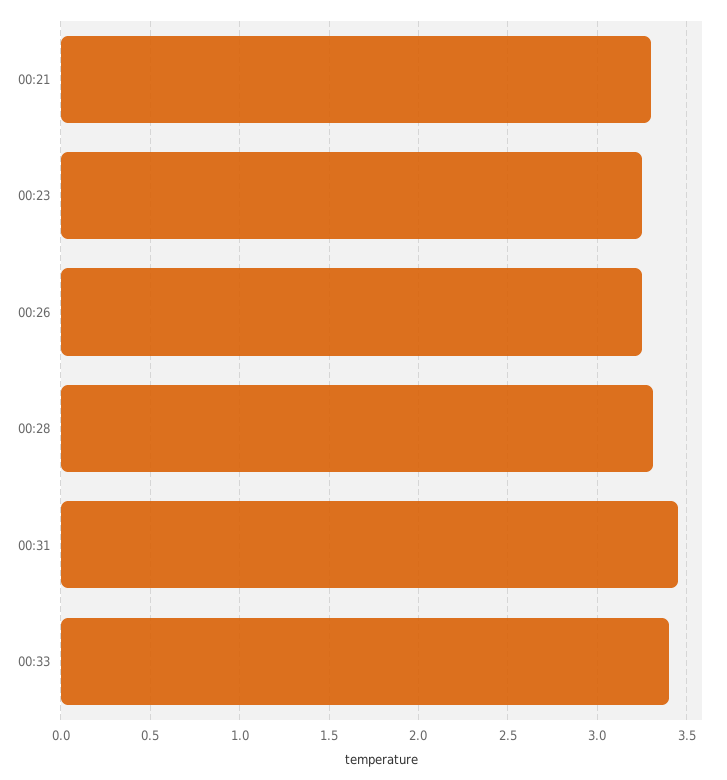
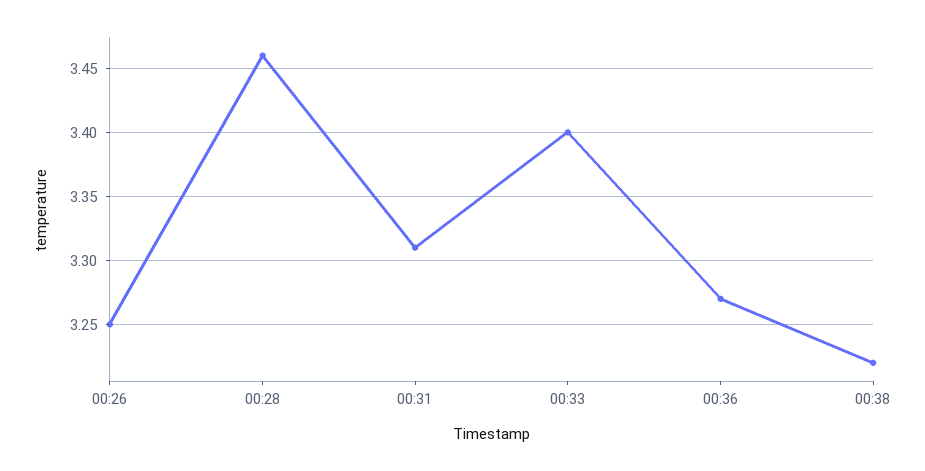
00:21: 3.3 -> none
00:23: 3.25 -> none
00:28: 3.3 -> 3.46
00:31: 3.45 -> 3.31
00:36: none -> 3.27
00:38: none -> 3.22

